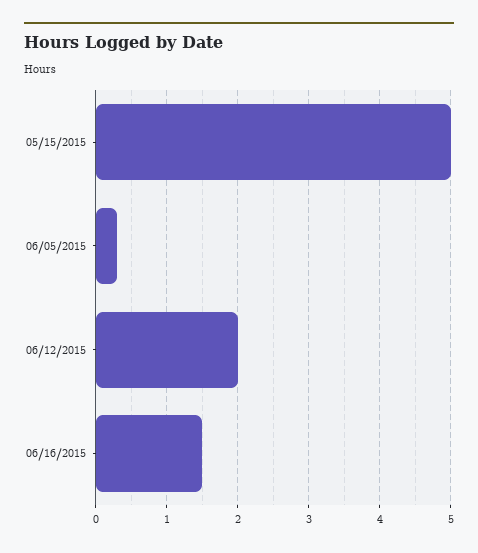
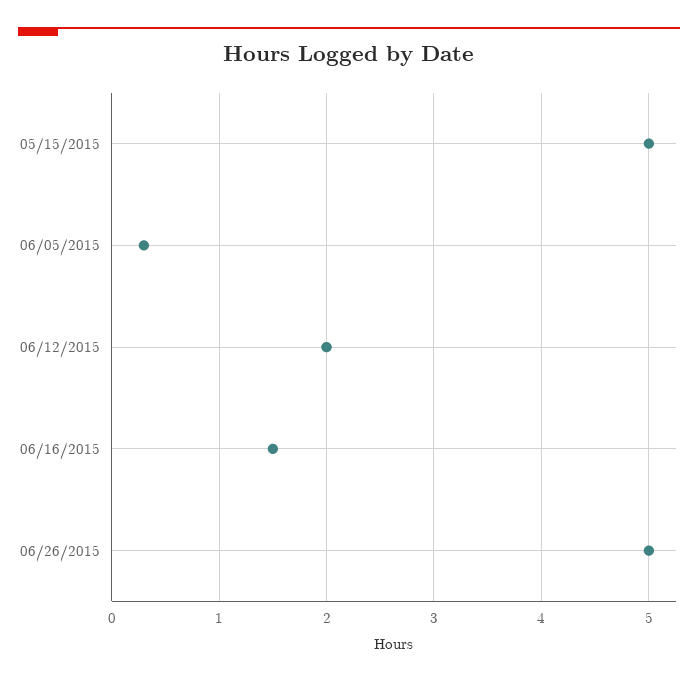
06/26/2015: none -> 5

